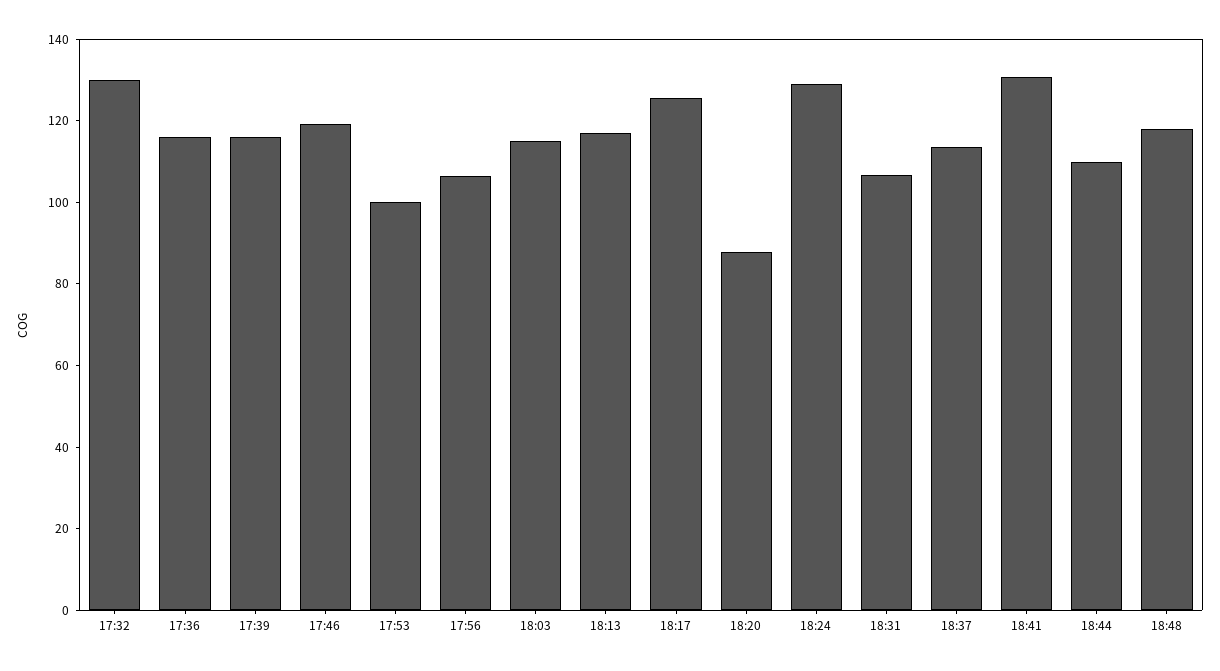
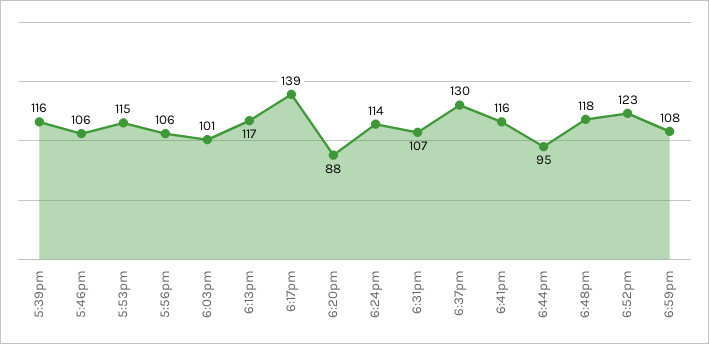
17:32: 130 -> none
17:36: 115 -> none
17:46: 120 -> 106
17:53: 100 -> 115
18:03: 115 -> 101
18:17: 125 -> 139
18:24: 130 -> 114
18:37: 115 -> 130
18:41: 130 -> 116
18:44: 110 -> 95
6:52pm: none -> 123
6:59pm: none -> 108

